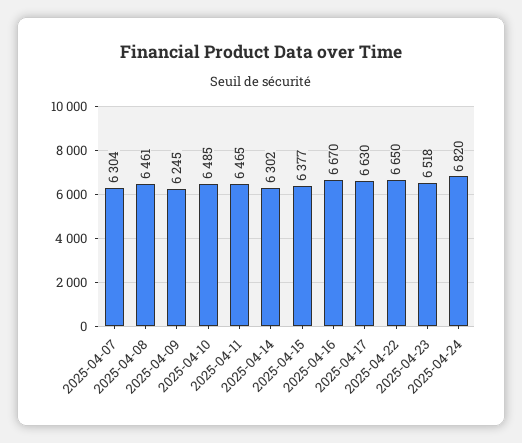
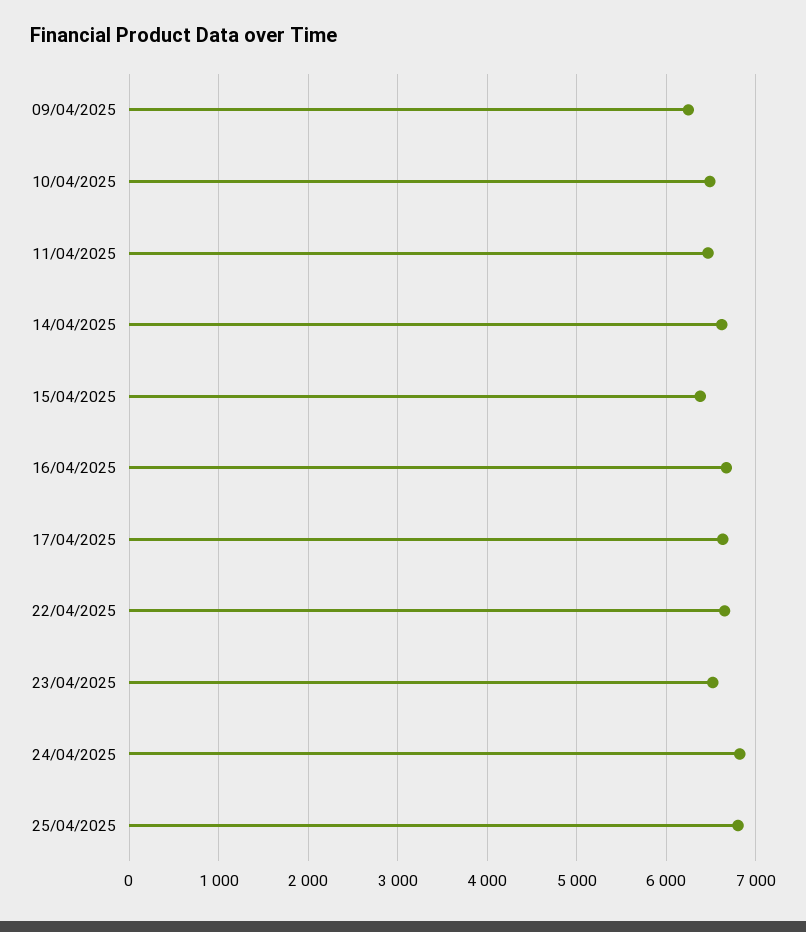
2025-04-07: 6304 -> none
2025-04-08: 6461 -> none
2025-04-14: 6302 -> 6600
25/04/2025: none -> 6800

